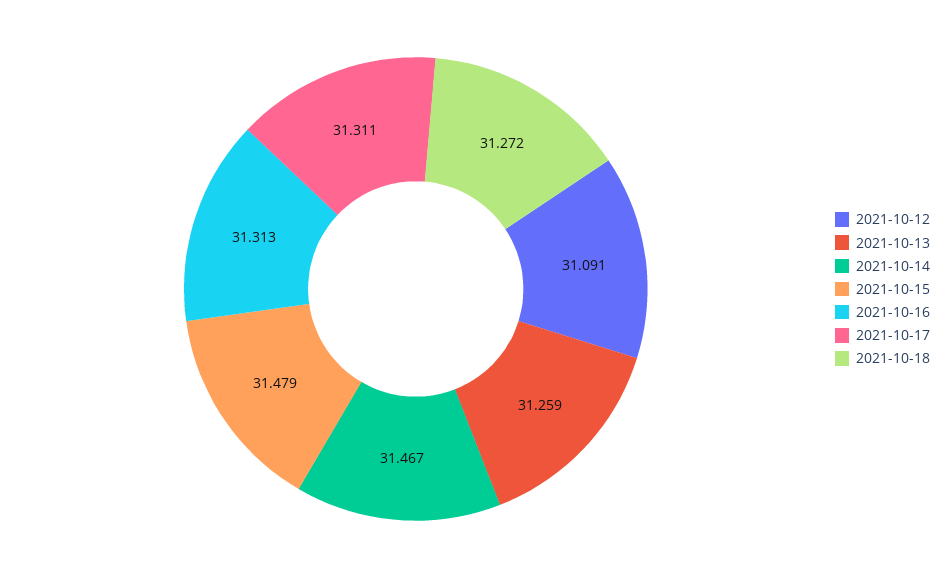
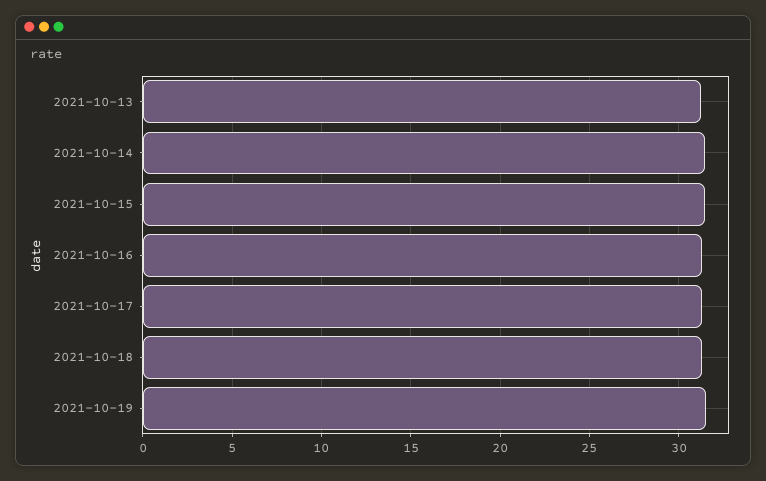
2021-10-12: 31.091 -> none
2021-10-19: none -> 31.5

